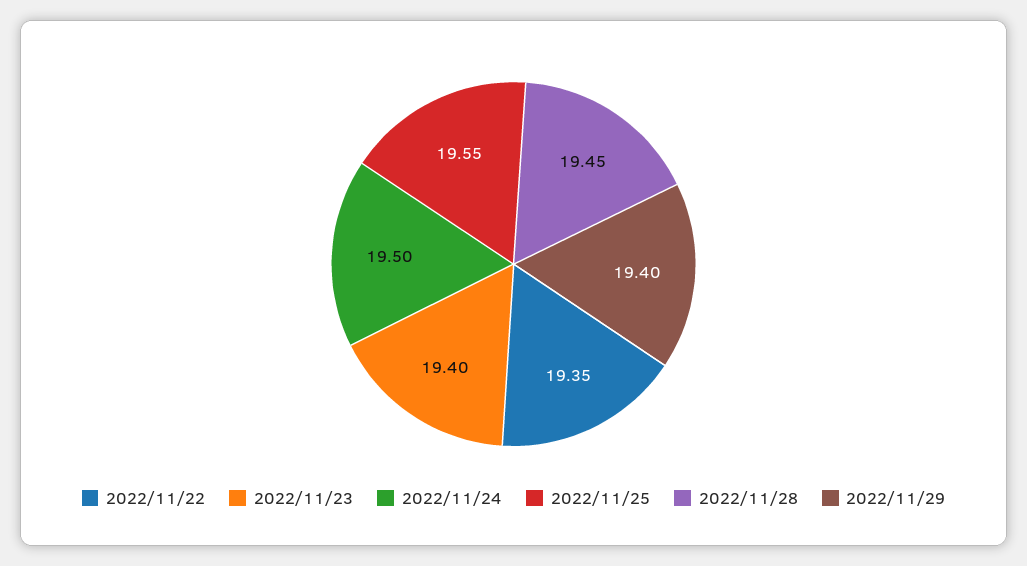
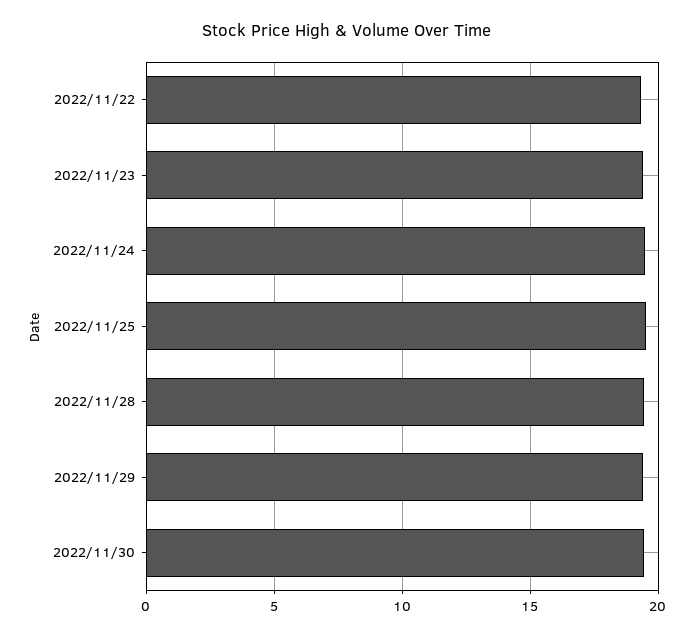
2022/11/30: none -> 19.5

